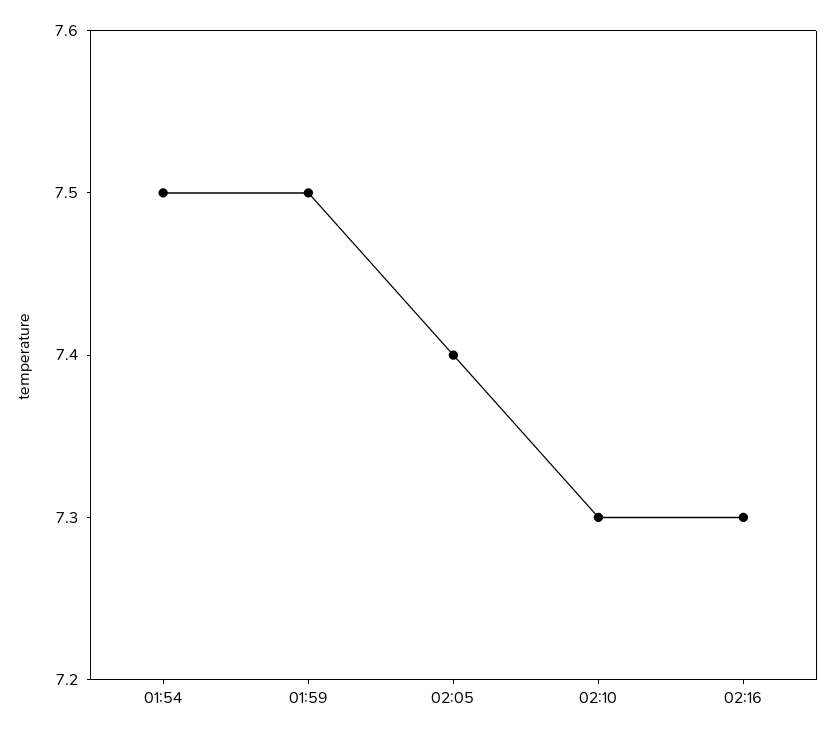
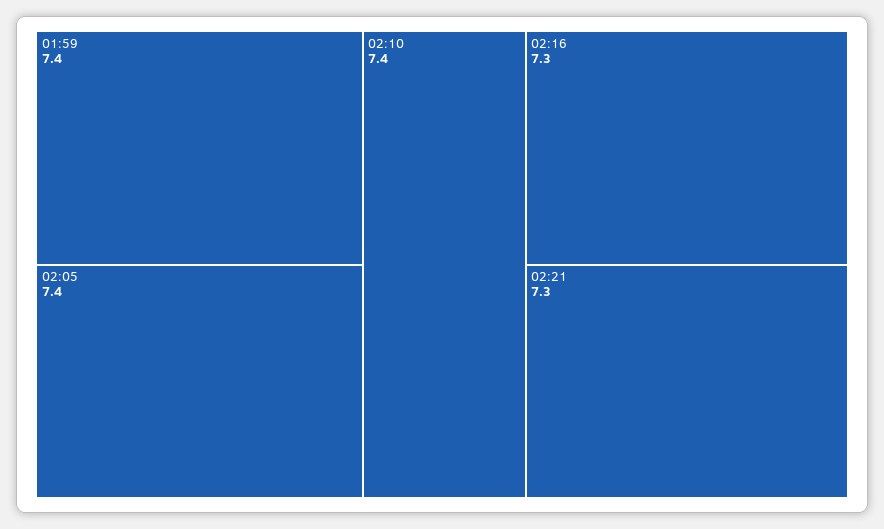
01:54: 7.5 -> none
01:59: 7.5 -> 7.4
02:10: 7.3 -> 7.4
02:21: none -> 7.3

